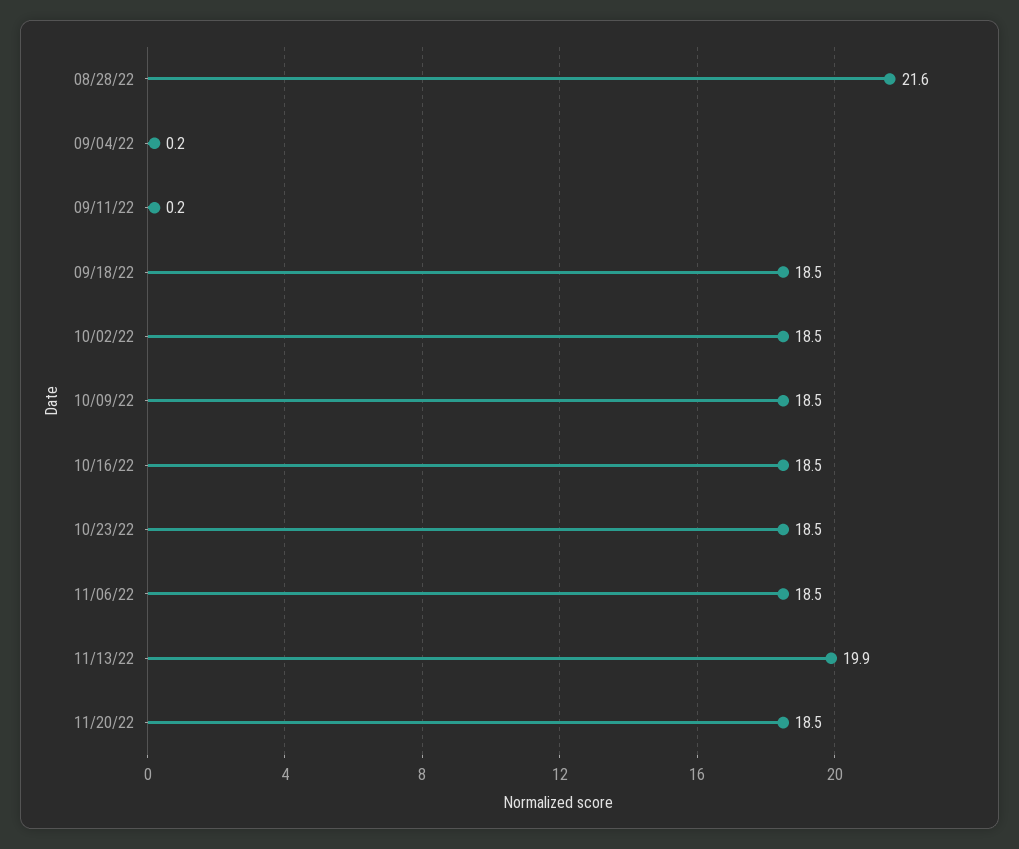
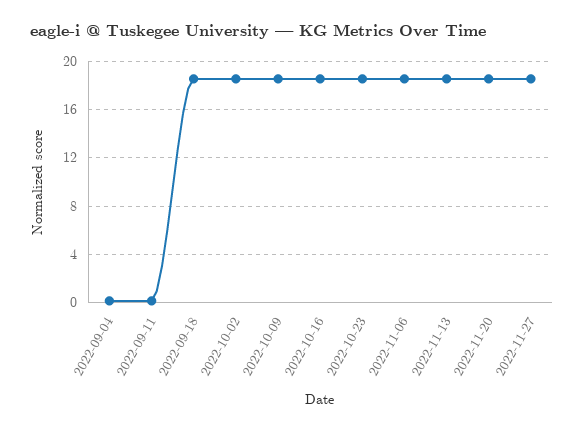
08/28/22: 21.6 -> none
11/13/22: 19.9 -> 18.5
2022-11-27: none -> 18.5

